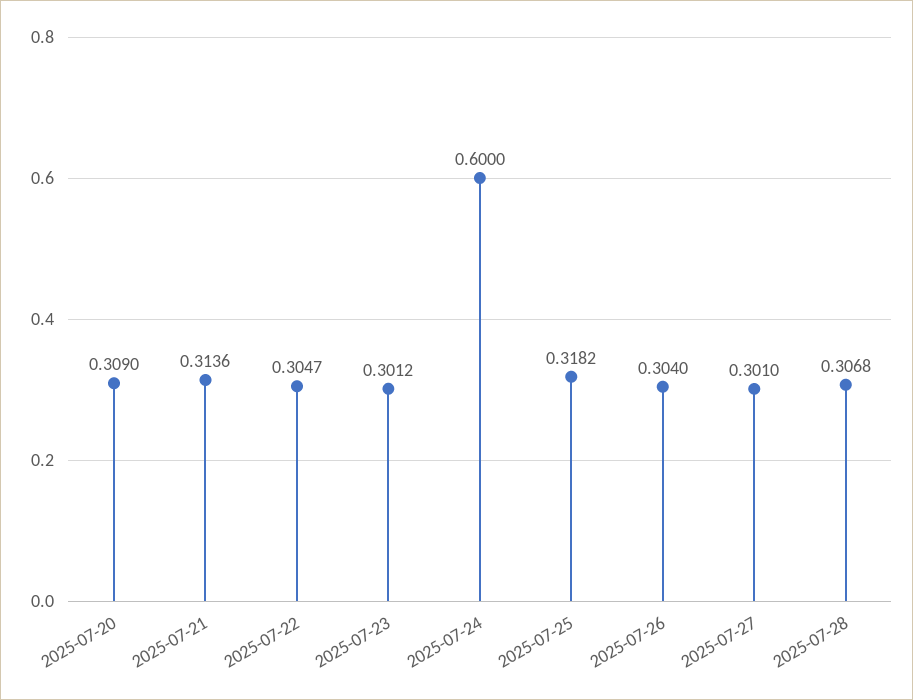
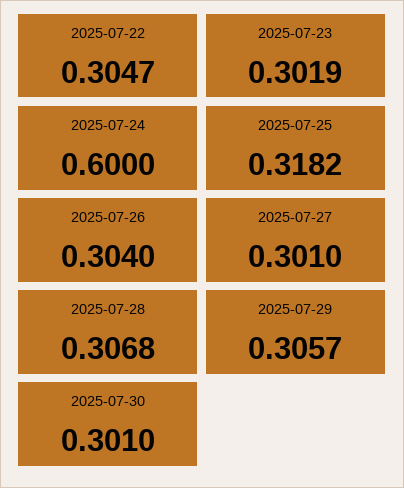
2025-07-20: 0.309 -> none
2025-07-21: 0.3136 -> none
2025-07-23: 0.3012 -> 0.3019
2025-07-29: none -> 0.3057
2025-07-30: none -> 0.301

